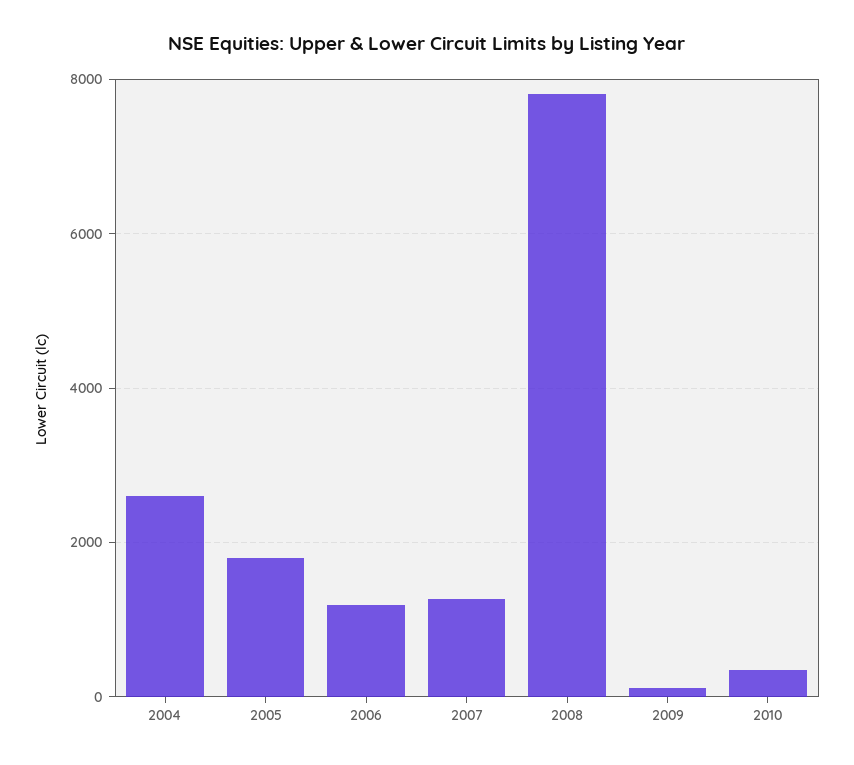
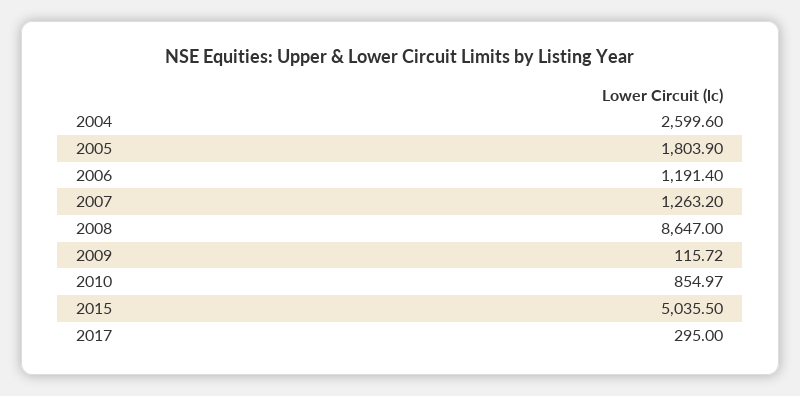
2008: 7800 -> 8647
2010: 400 -> 854.97
2015: none -> 5035.5
2017: none -> 295

